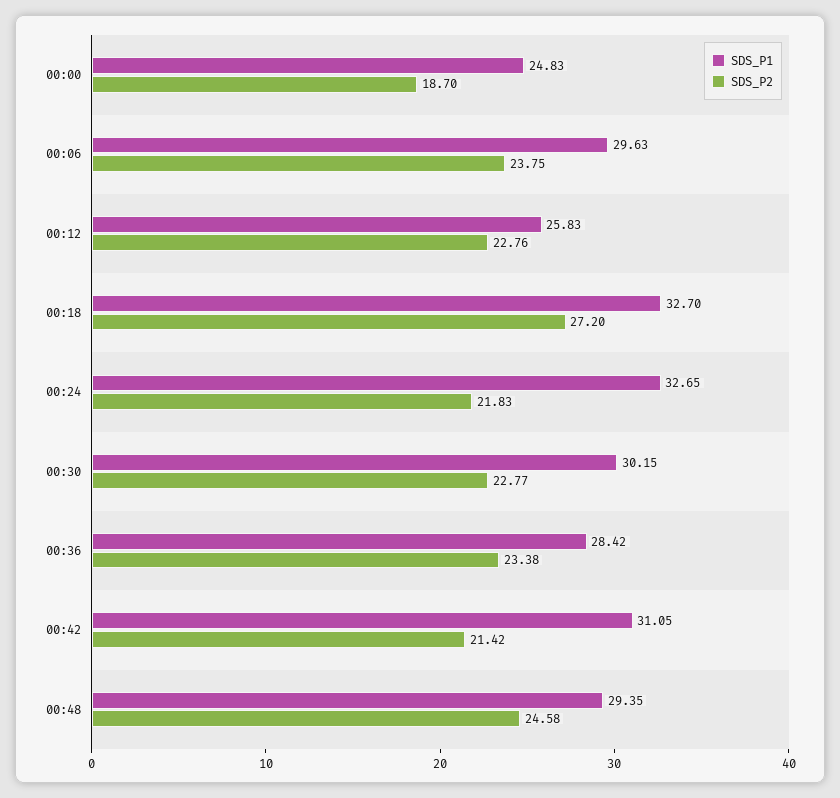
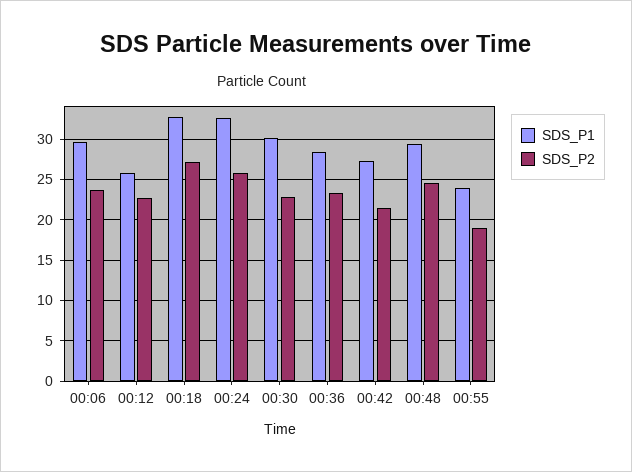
SDS_P1, 00:00: 24.83 -> none
SDS_P2, 00:00: 18.7 -> none
SDS_P2, 00:24: 21.83 -> 26
SDS_P1, 00:42: 31.05 -> 27
SDS_P1, 00:55: none -> 24
SDS_P2, 00:55: none -> 19

